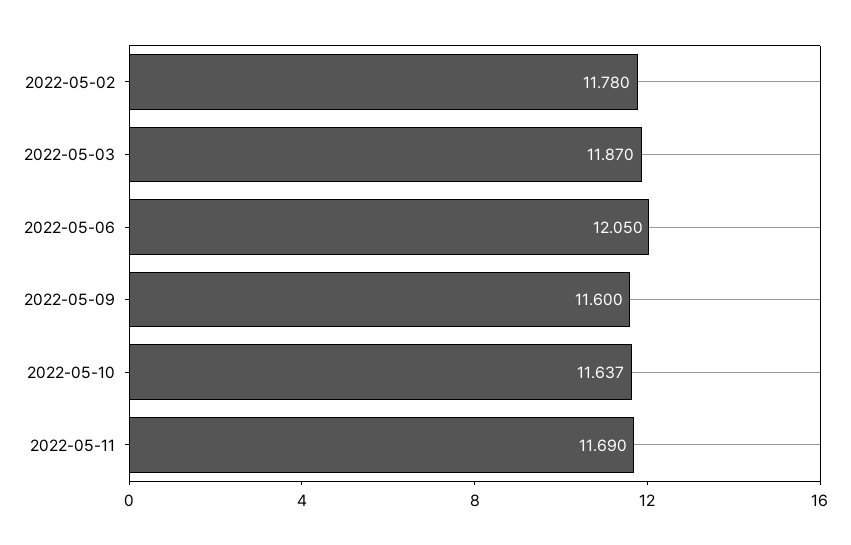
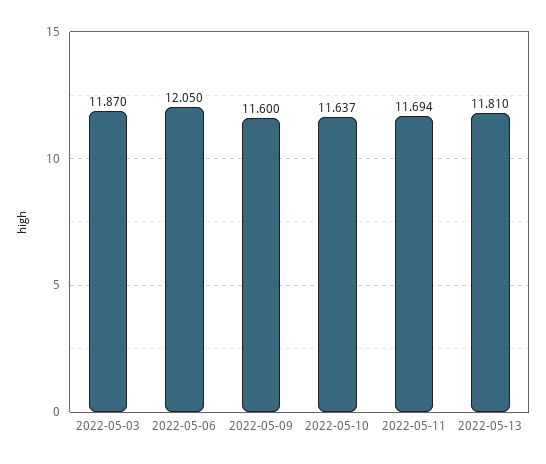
2022-05-02: 11.78 -> none
2022-05-11: 11.69 -> 11.694
2022-05-13: none -> 11.81

